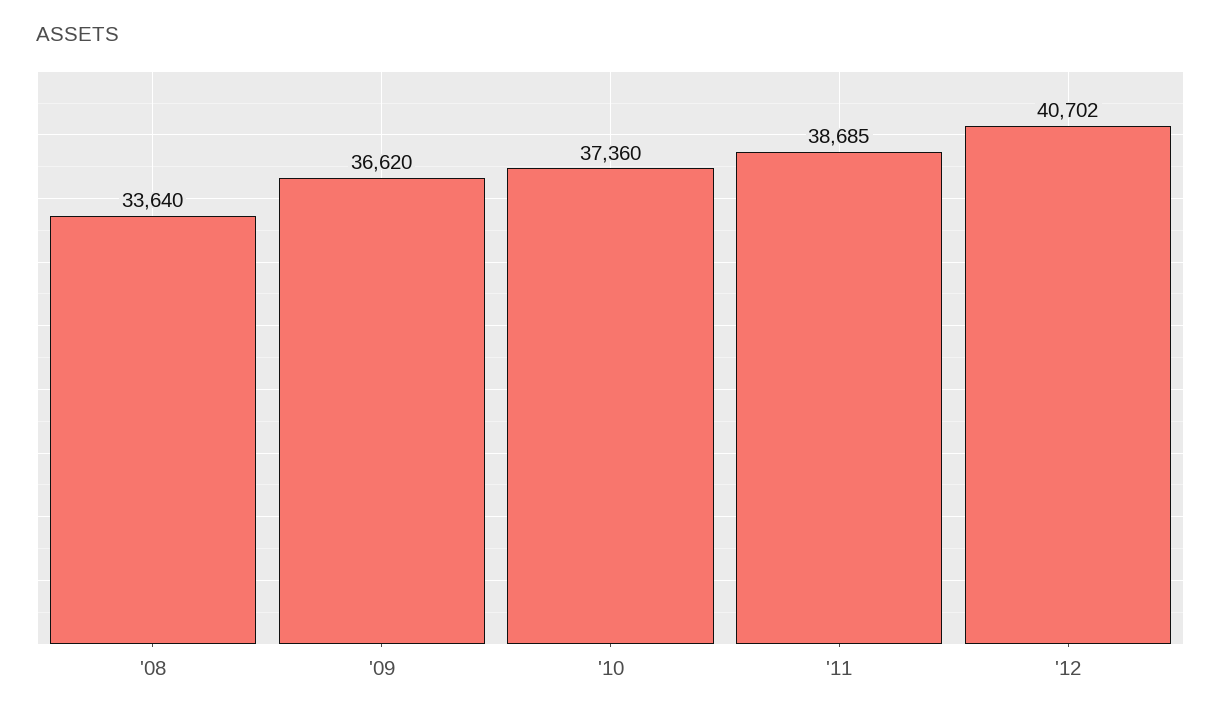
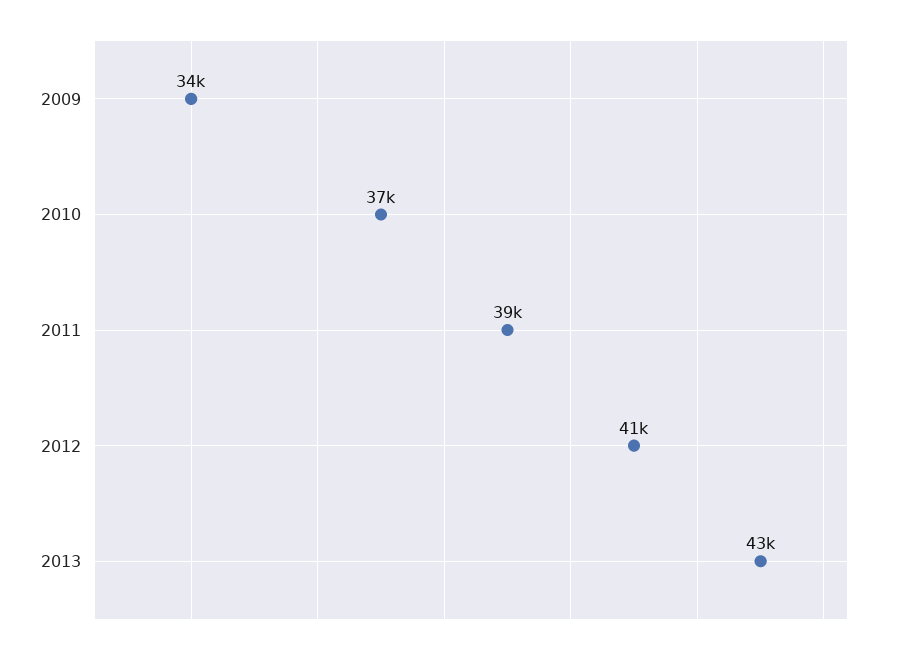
'08: 33640 -> none
'09: 36620 -> 34000
2013: none -> 43000

